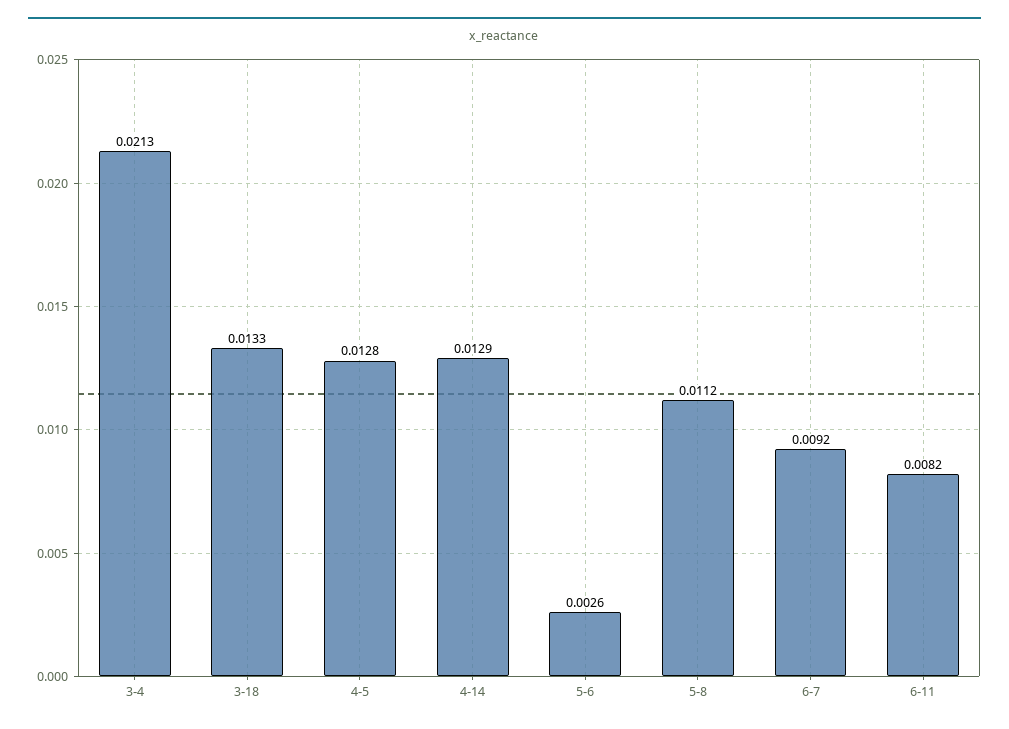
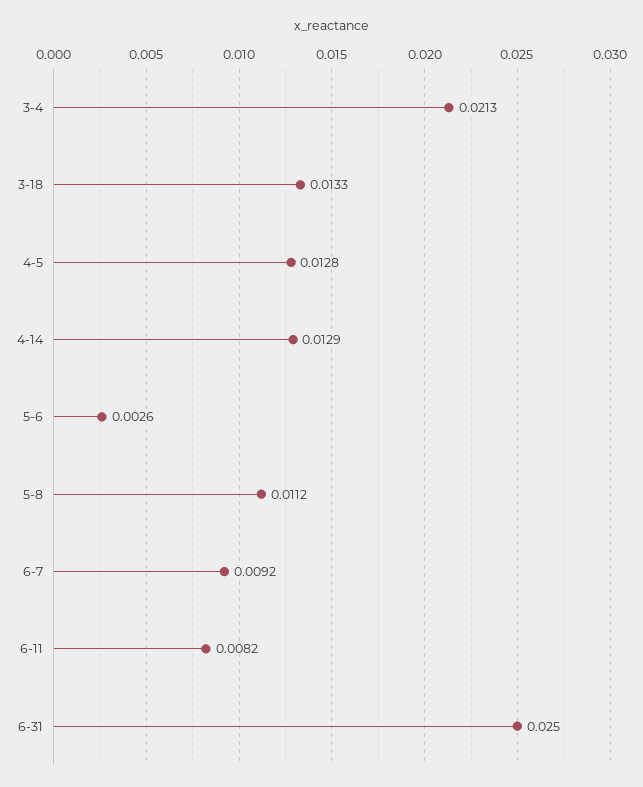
6-31: none -> 0.025

